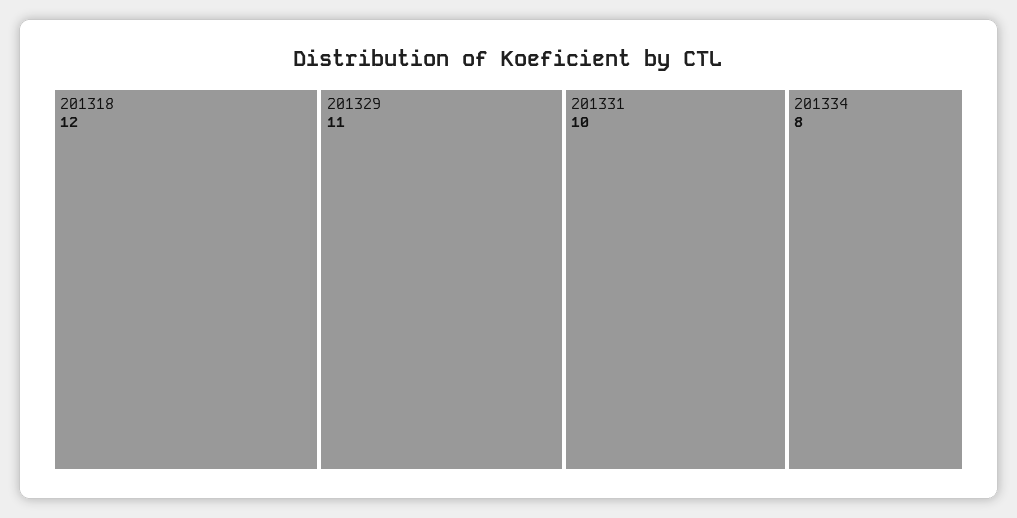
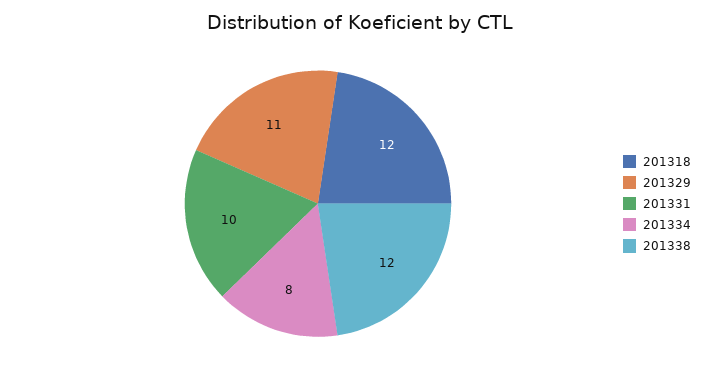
201338: none -> 12

